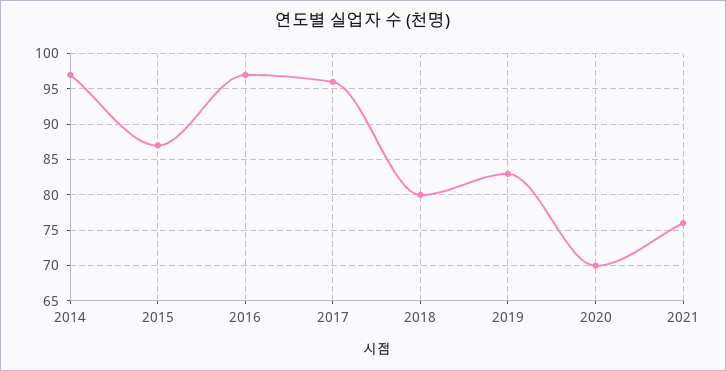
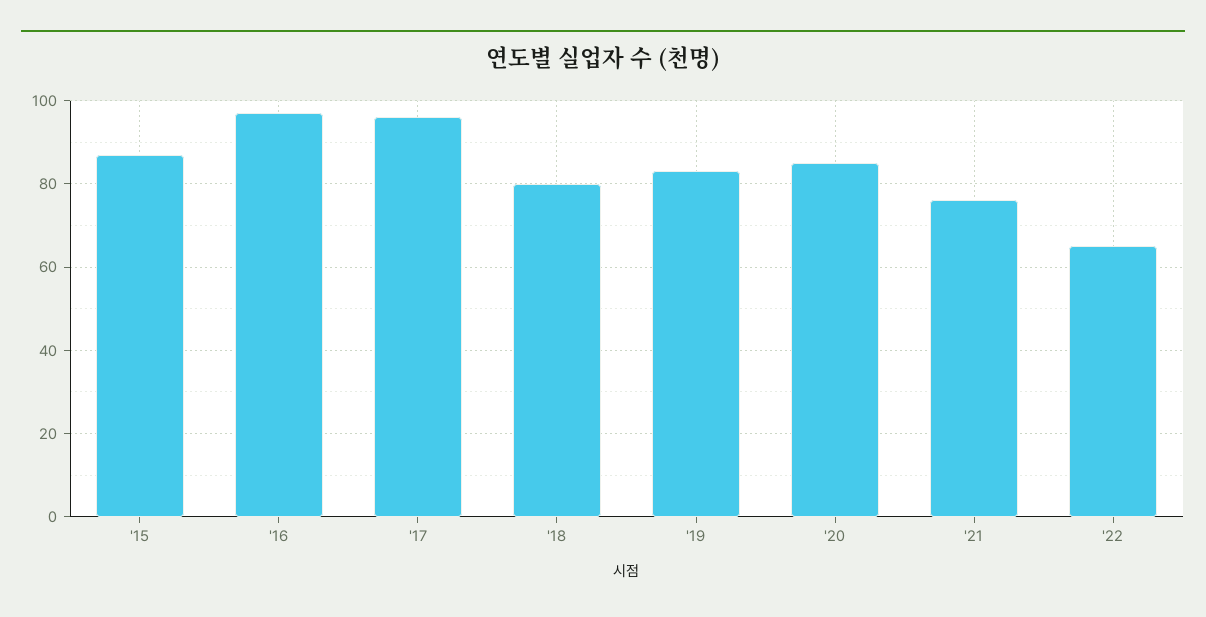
2014: 97 -> none
2020: 70 -> 85
'22: none -> 65

